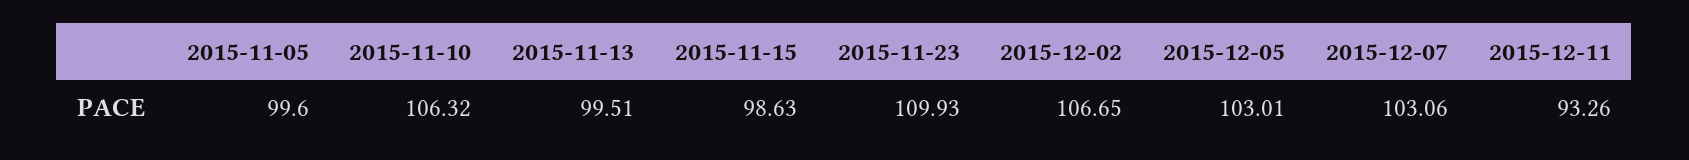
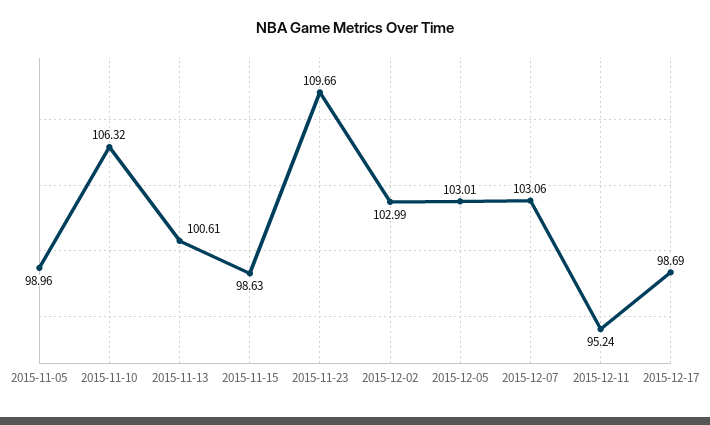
2015-11-05: 99.6 -> 98.96
2015-11-13: 99.51 -> 100.61
2015-11-23: 109.93 -> 109.66
2015-12-02: 106.65 -> 102.99
2015-12-11: 93.26 -> 95.24
2015-12-17: none -> 98.69

